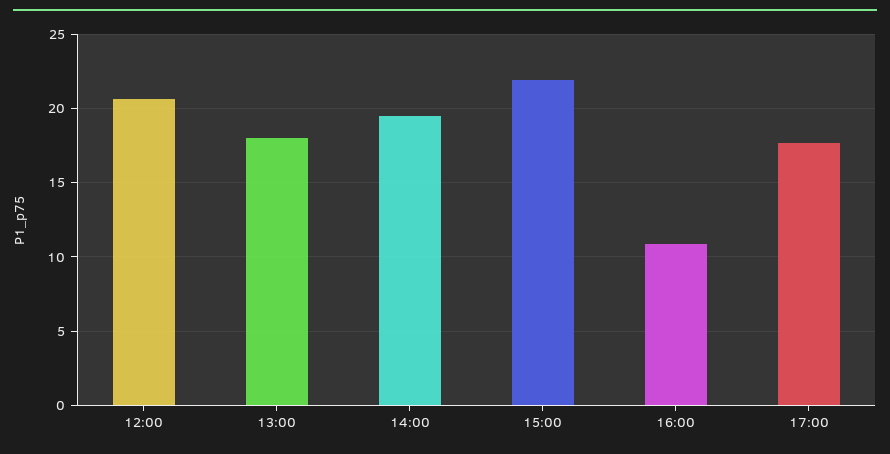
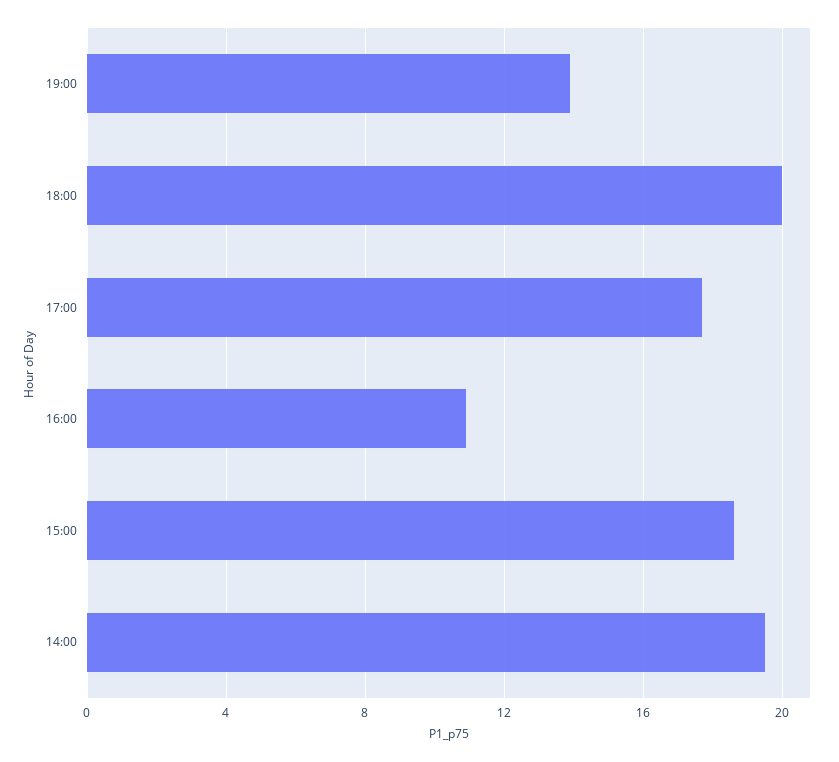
12:00: 20.5 -> none
13:00: 18 -> none
15:00: 22 -> 18.5
19:00: none -> 14
18:00: none -> 20

